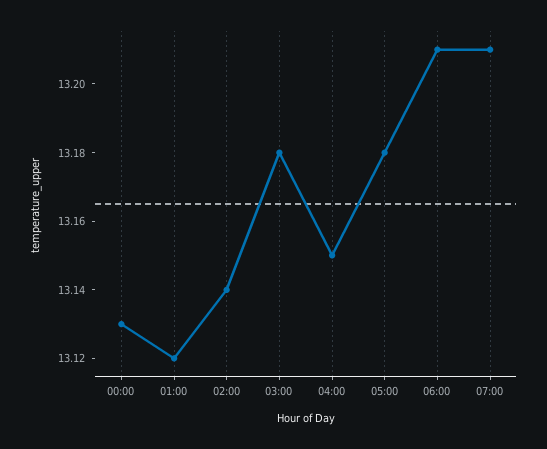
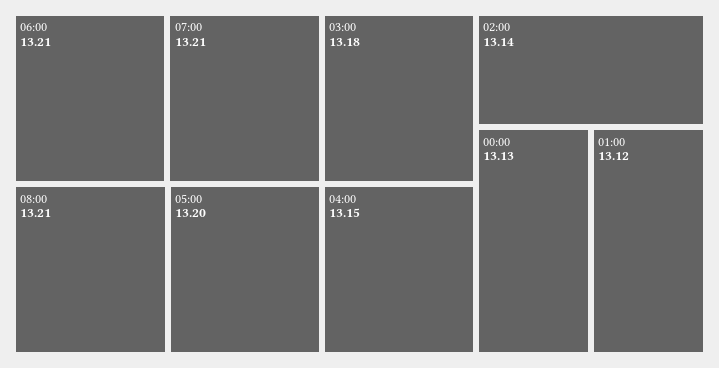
05:00: 13.18 -> 13.2
08:00: none -> 13.21

